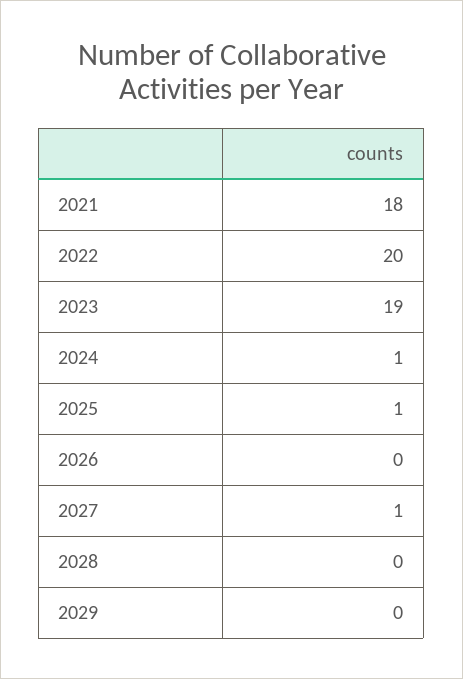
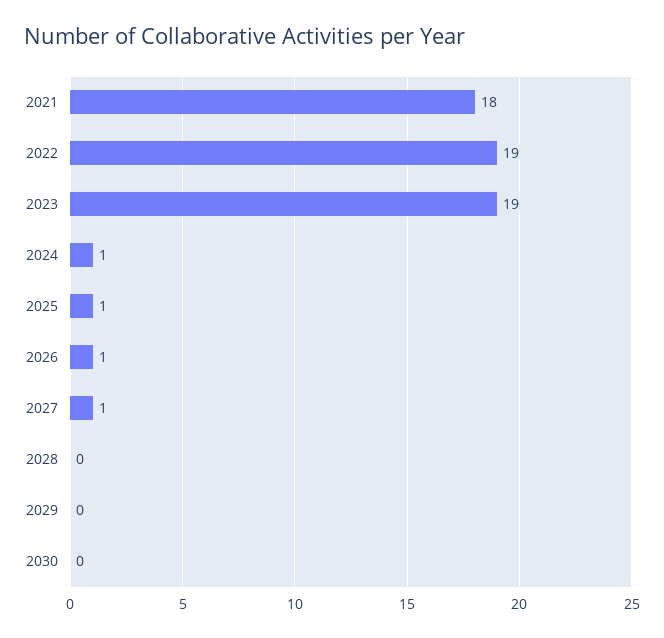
2022: 20 -> 19
2026: 0 -> 1
2030: none -> 0

